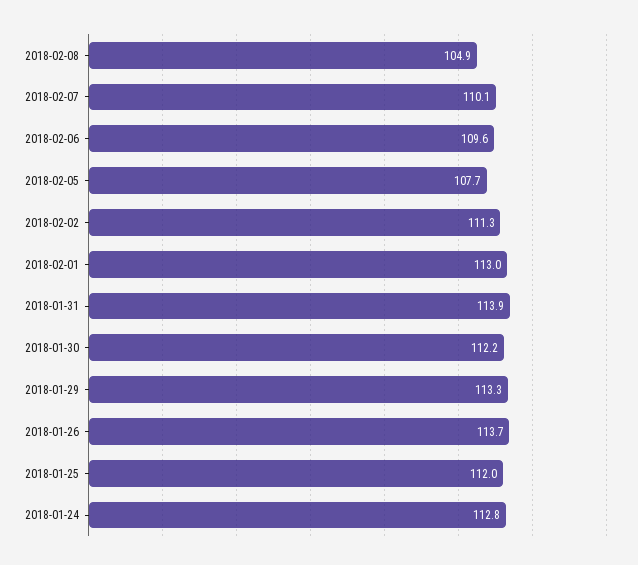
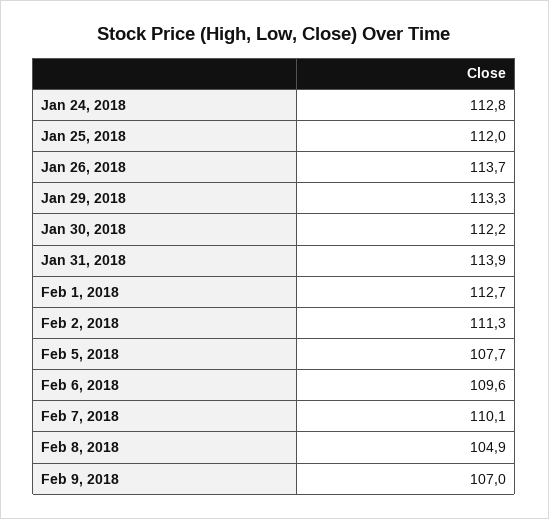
2018-02-01: 113 -> 112.7
Feb 9, 2018: none -> 107

